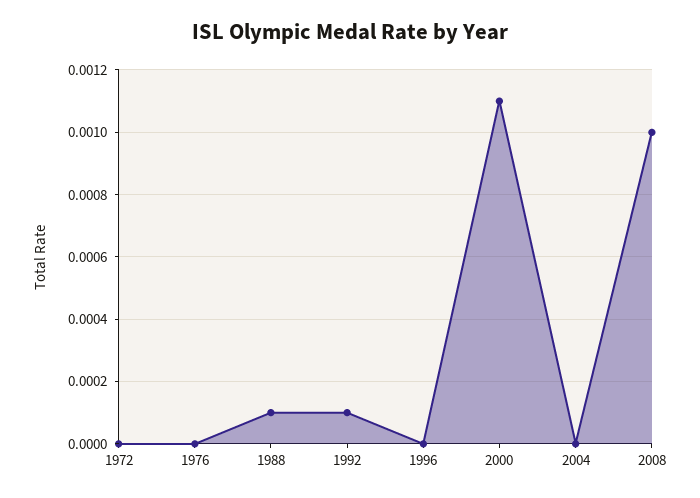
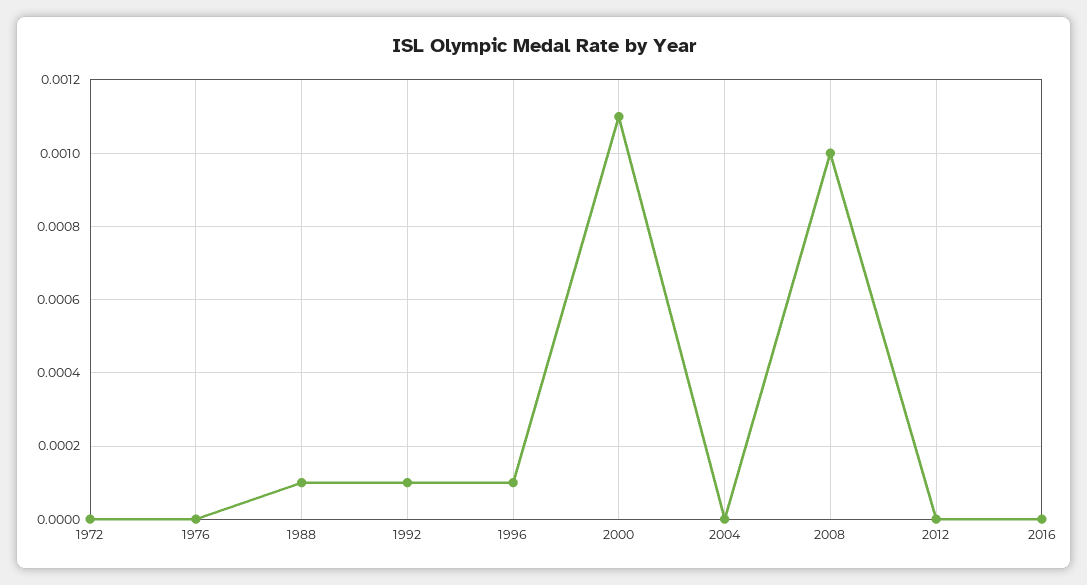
1996: 0 -> 0.0001
2012: none -> 0
2016: none -> 0

